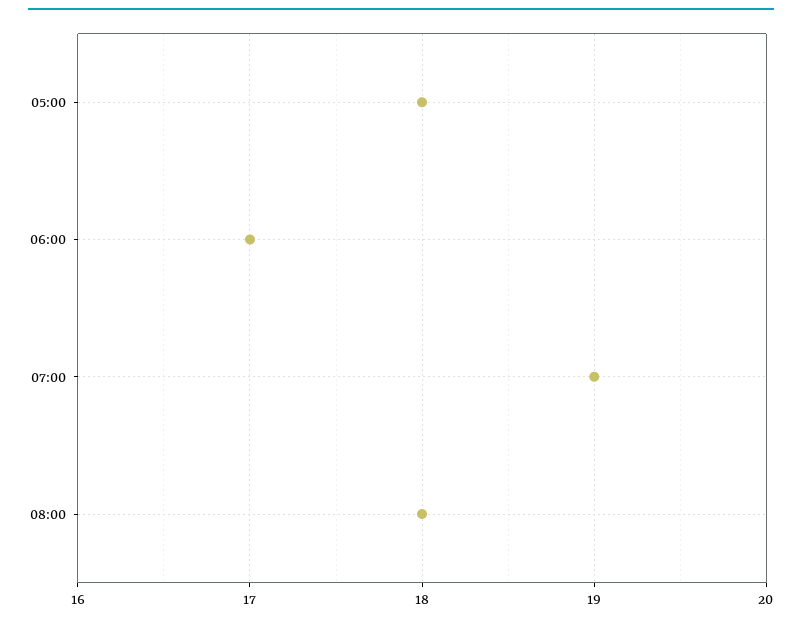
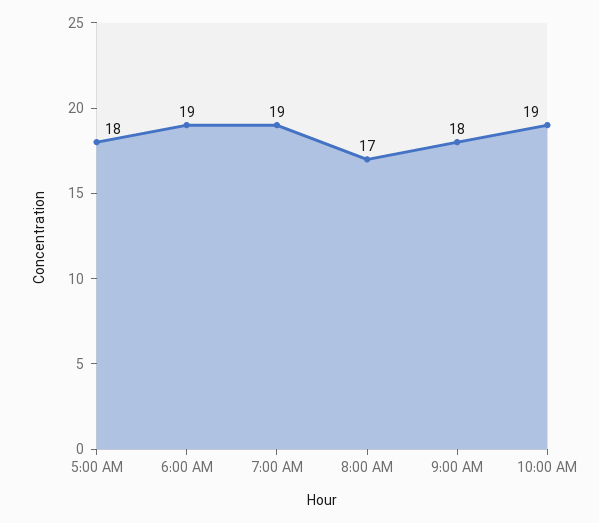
06:00: 17 -> 19
08:00: 18 -> 17
9:00 AM: none -> 18
10:00 AM: none -> 19

